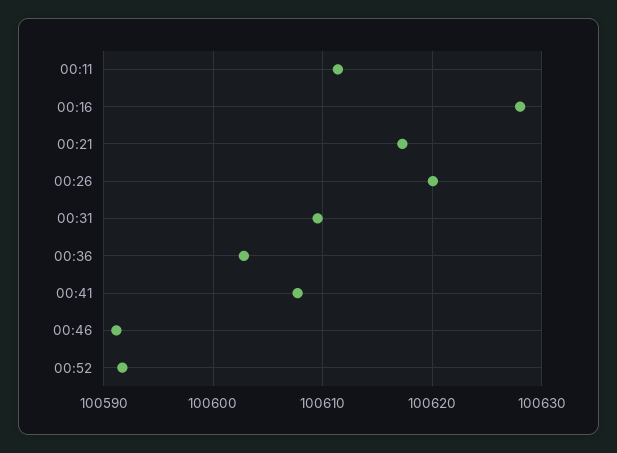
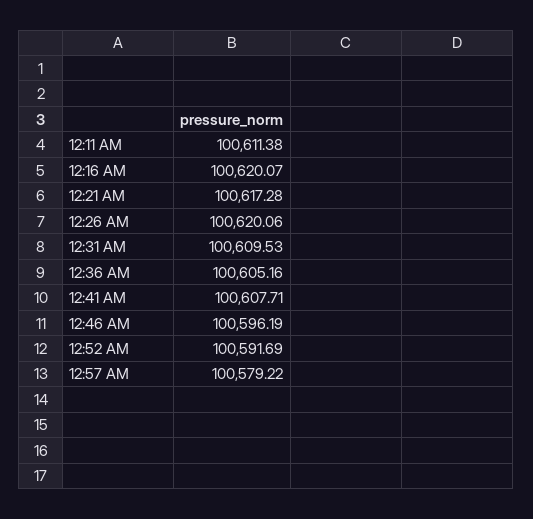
00:16: 100628 -> 100620.07
00:36: 100603 -> 100605.16
00:46: 100591 -> 100596.19
12:57 AM: none -> 100579.22

